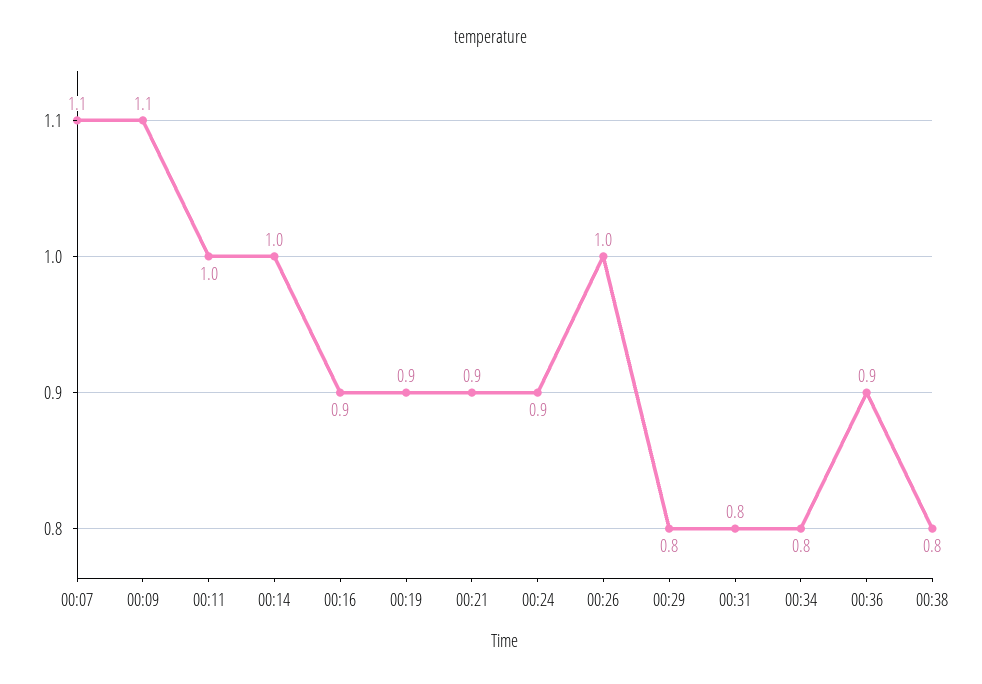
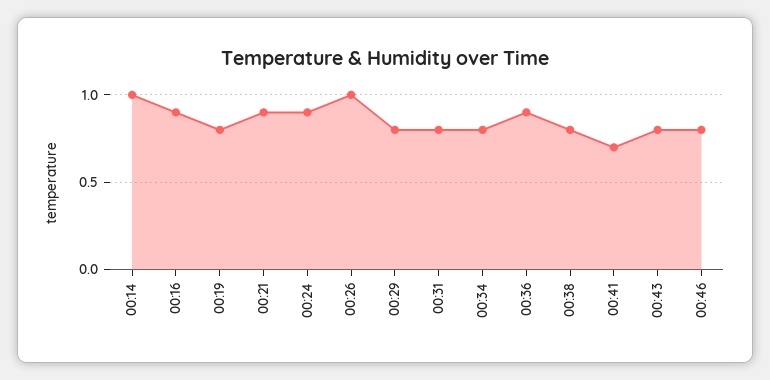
00:07: 1.1 -> none
00:09: 1.1 -> none
00:11: 1 -> none
00:19: 0.9 -> 0.8
00:41: none -> 0.7
00:43: none -> 0.8
00:46: none -> 0.8

